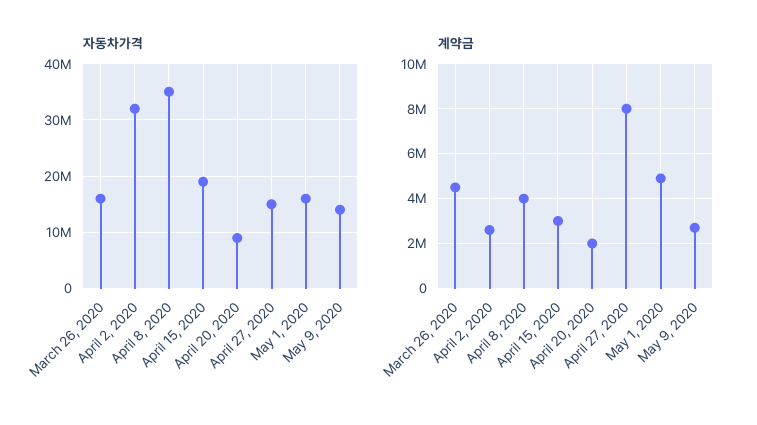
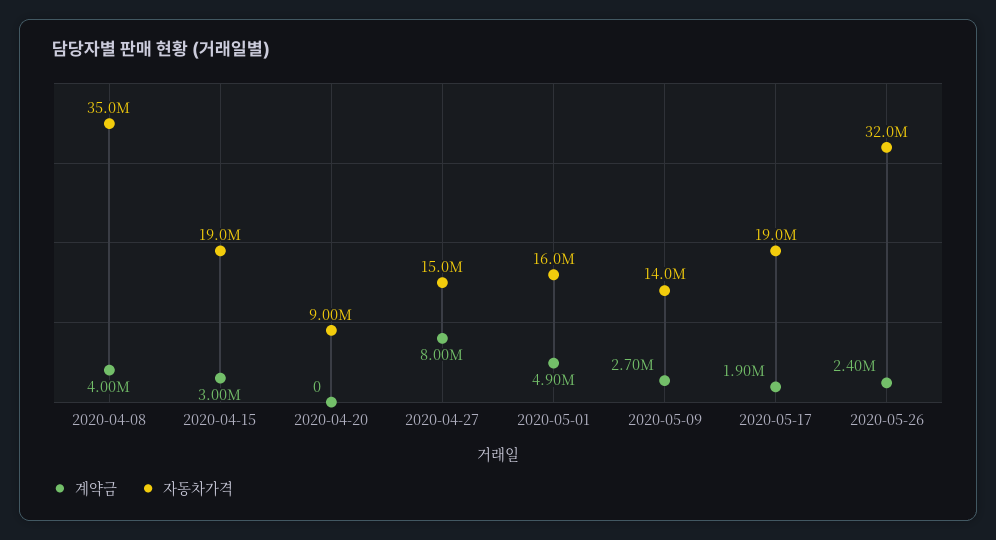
자동차가격, March 26, 2020: 16000000 -> none
자동차가격, April 2, 2020: 32000000 -> none
계약금, March 26, 2020: 4500000 -> none
계약금, April 2, 2020: 2500000 -> none
계약금, April 20, 2020: 2000000 -> 0
계약금, 2020-05-17: none -> 1900000
자동차가격, 2020-05-17: none -> 19000000
계약금, 2020-05-26: none -> 2400000
자동차가격, 2020-05-26: none -> 32000000

